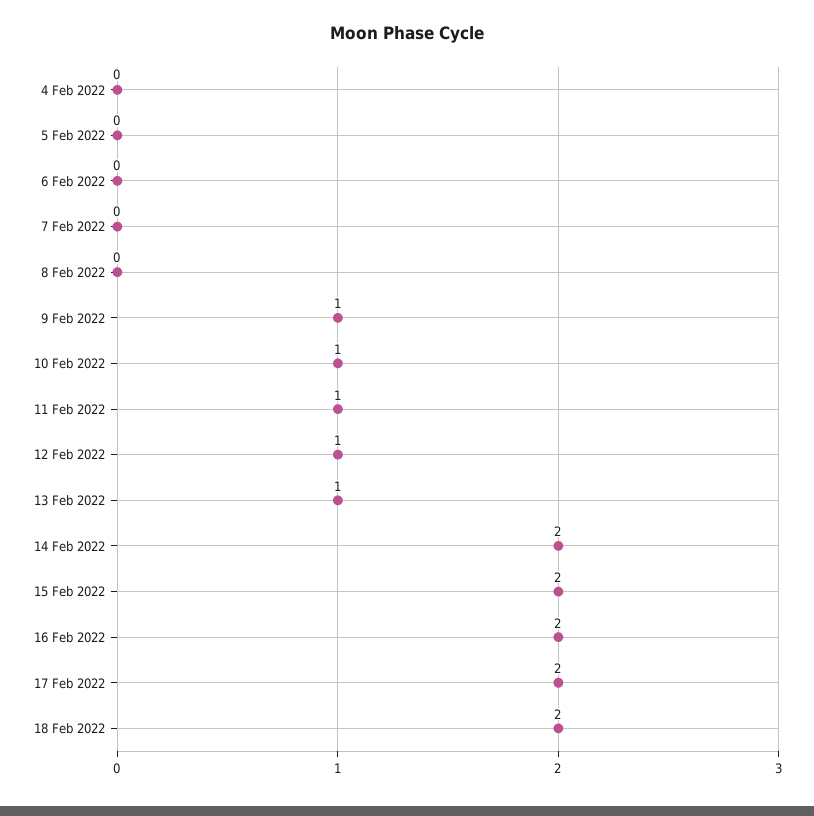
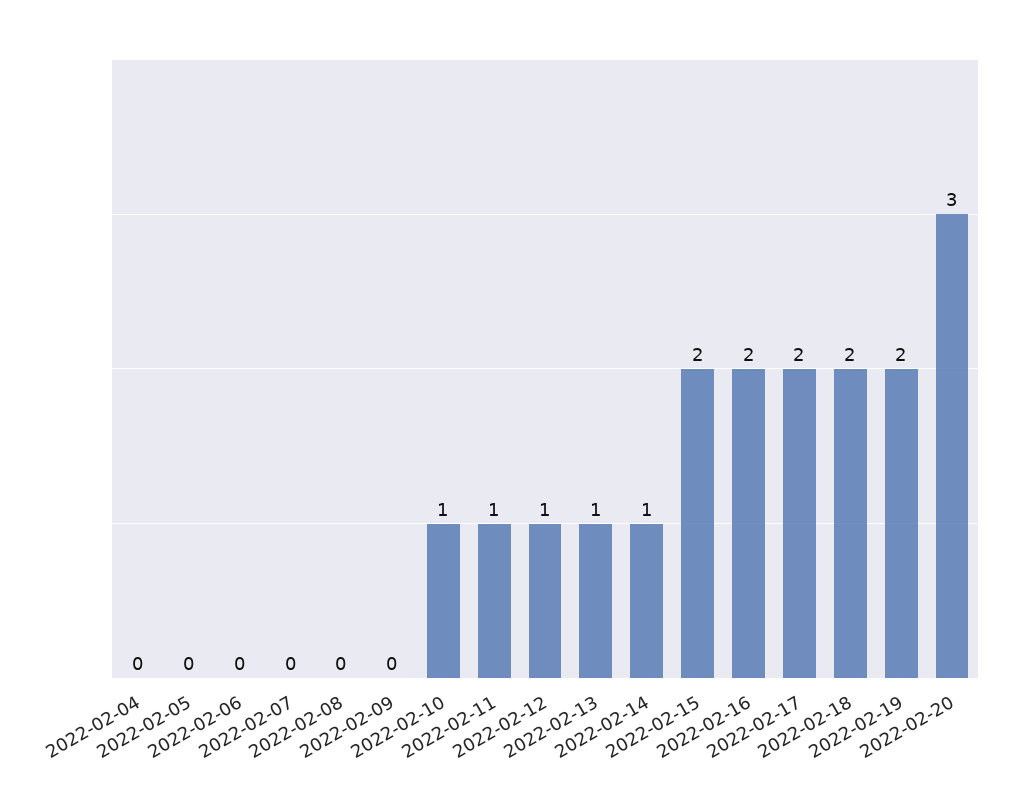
9 Feb 2022: 1 -> 0
14 Feb 2022: 2 -> 1
2022-02-19: none -> 2
2022-02-20: none -> 3

